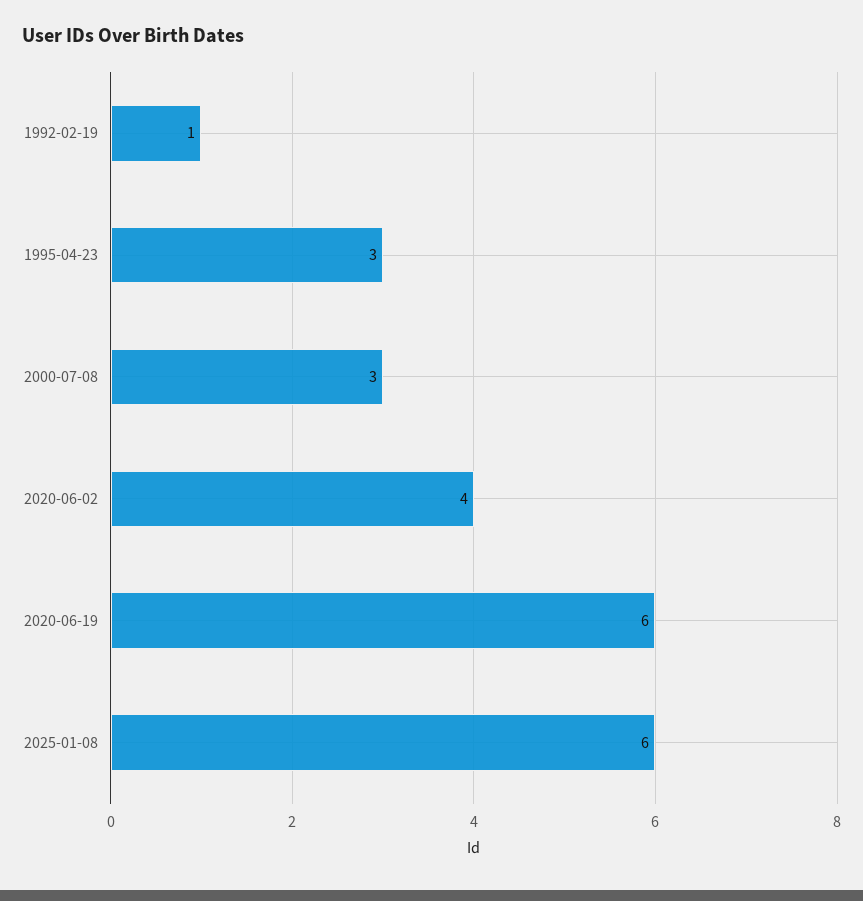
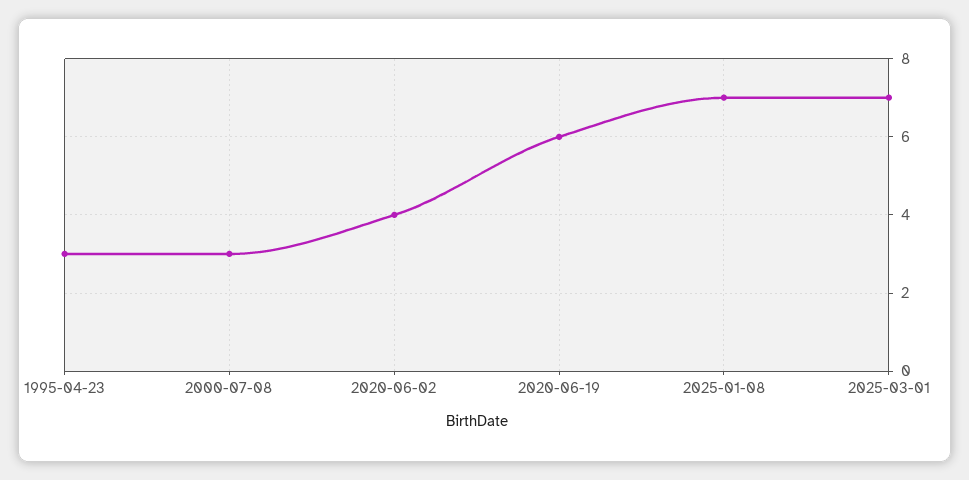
1992-02-19: 1 -> none
2025-01-08: 6 -> 7
2025-03-01: none -> 7

